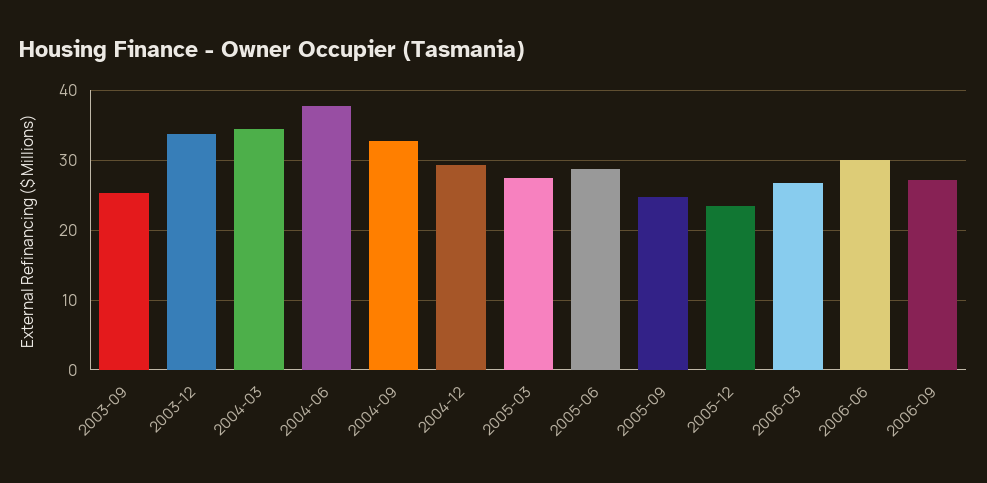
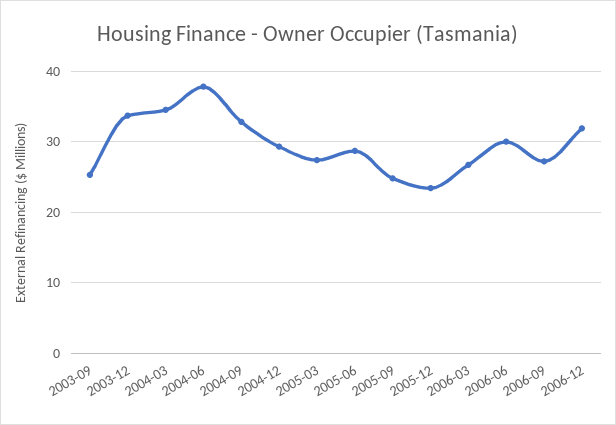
2006-12: none -> 32

